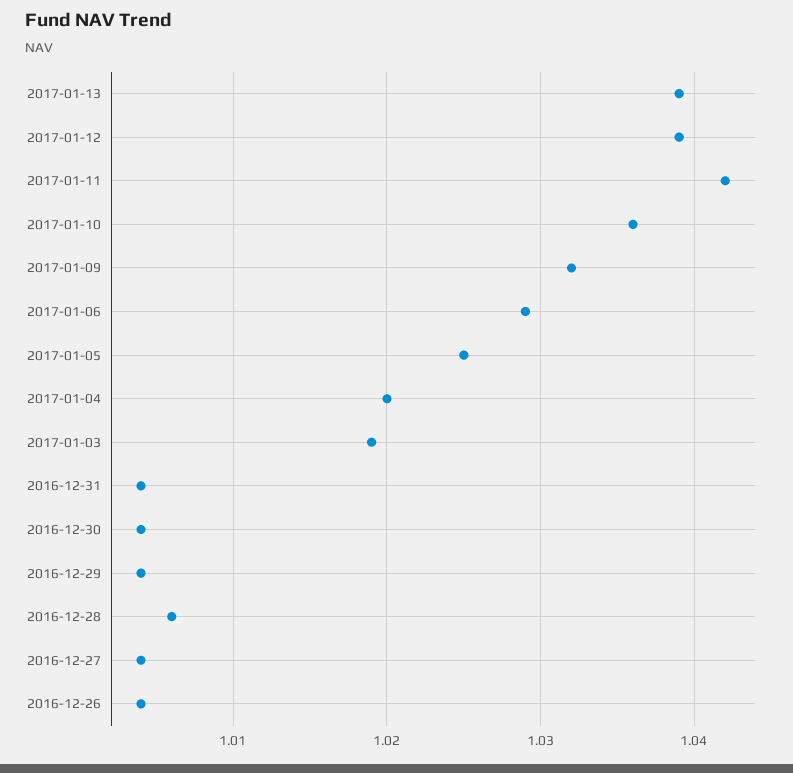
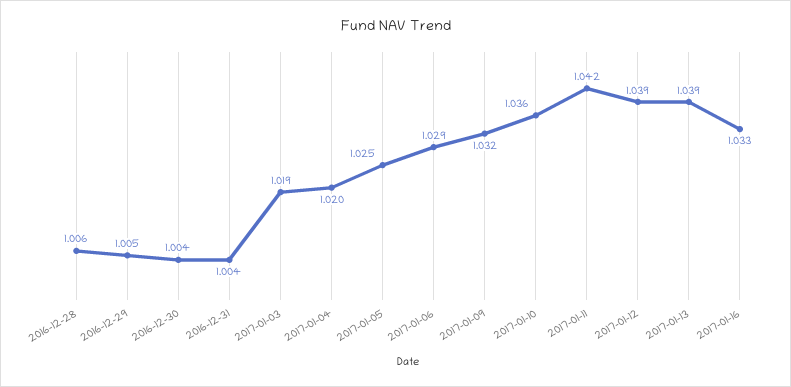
2016-12-29: 1.004 -> 1.005
2016-12-27: 1.004 -> none
2016-12-26: 1.004 -> none
2017-01-16: none -> 1.033

